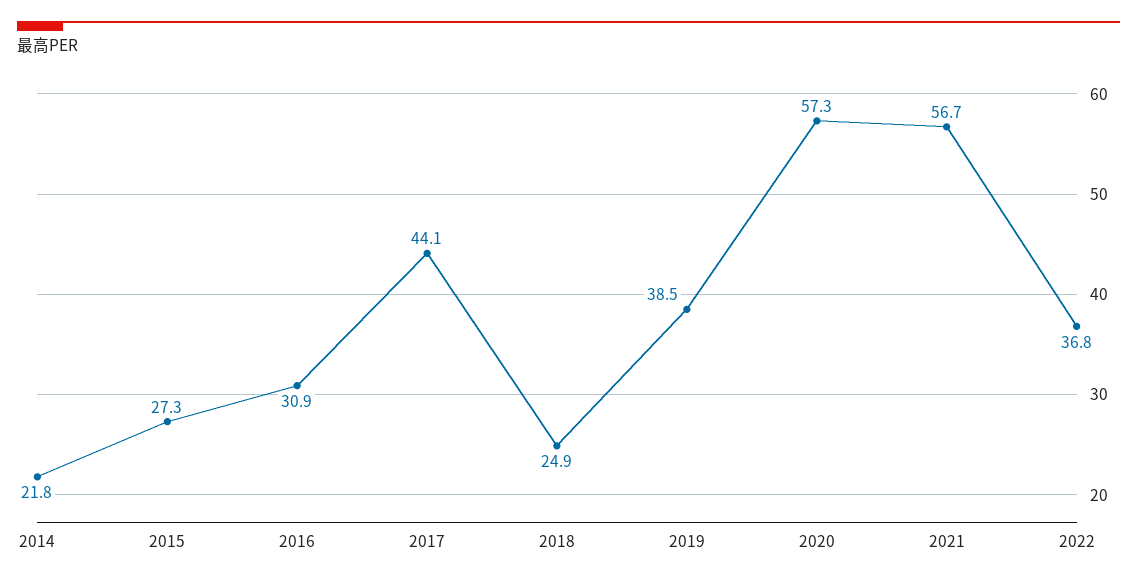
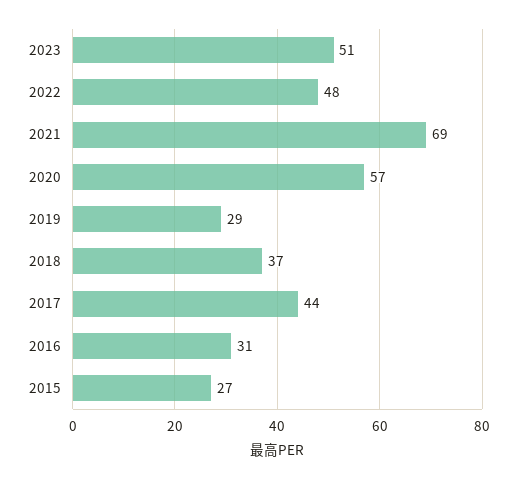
2014: 21.8 -> none
2018: 24.9 -> 37
2019: 38.5 -> 29
2021: 56.7 -> 69
2022: 36.8 -> 48
2023: none -> 51

